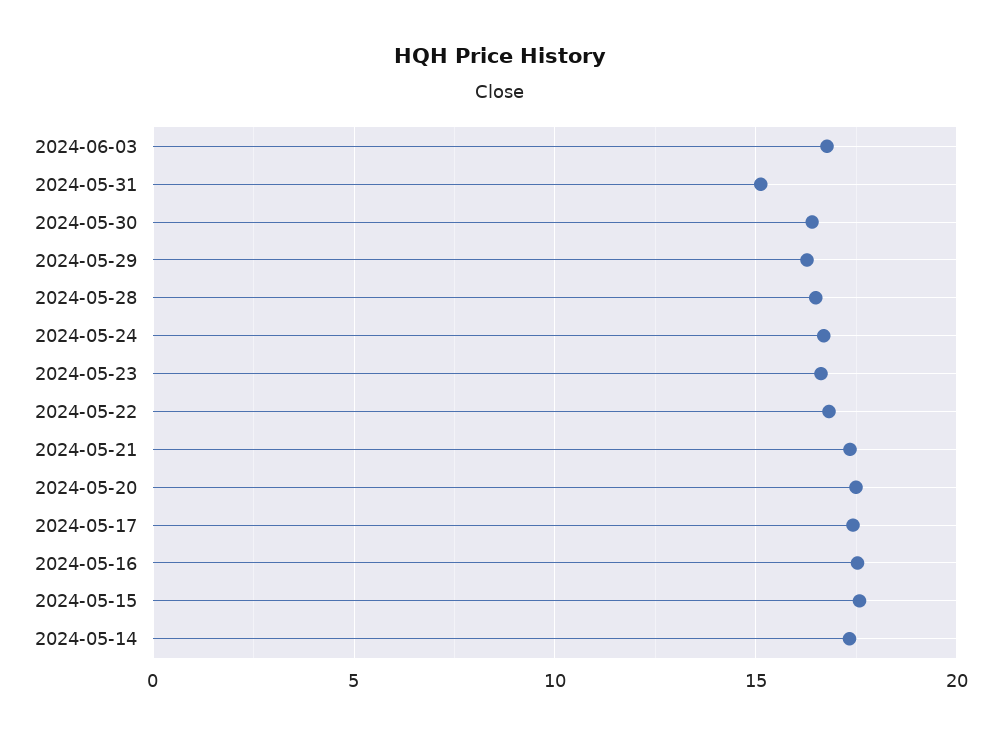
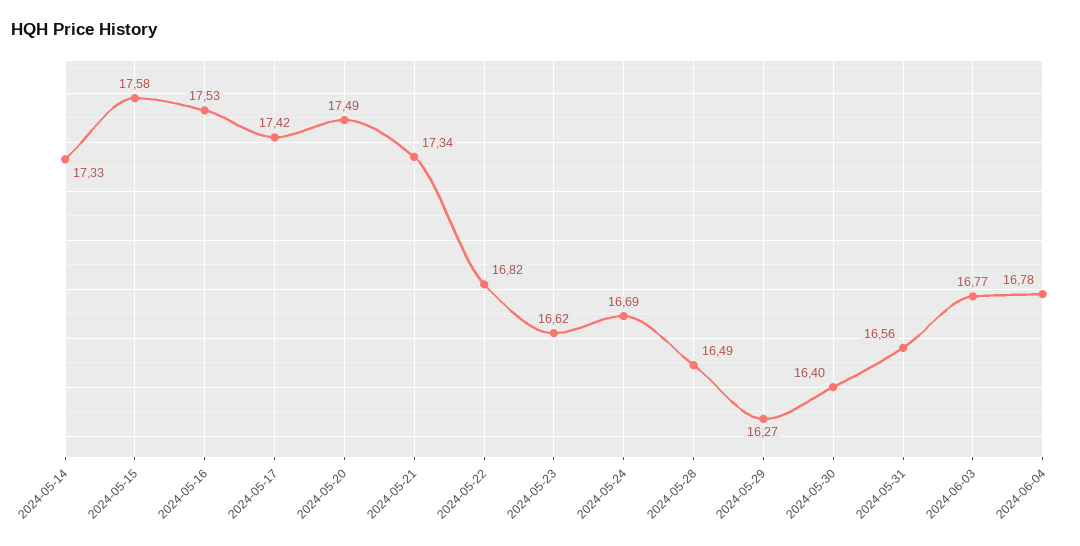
2024-05-31: 15 -> 16.56
2024-06-04: none -> 16.78

